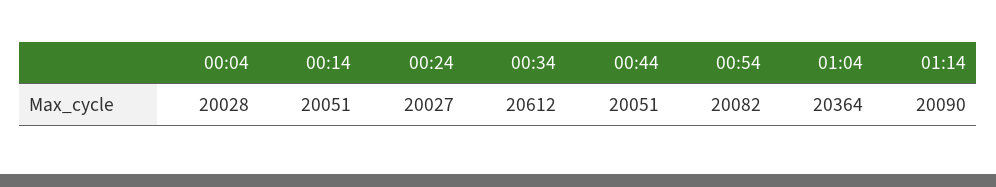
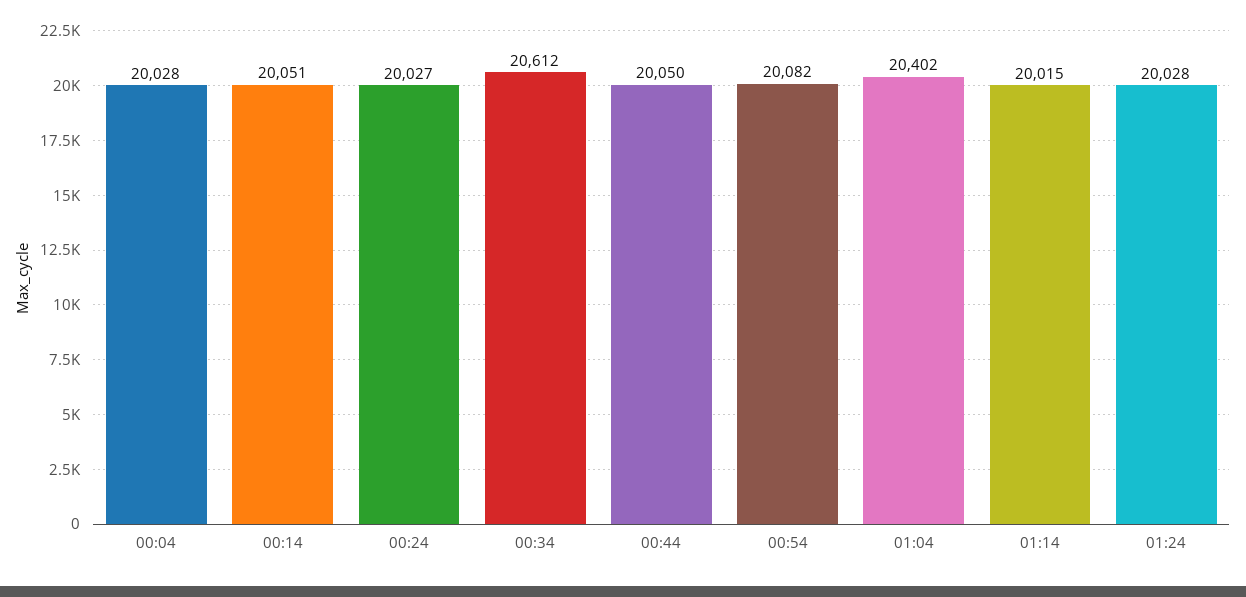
00:44: 20051 -> 20050
01:04: 20364 -> 20402
01:14: 20090 -> 20015
01:24: none -> 20028

